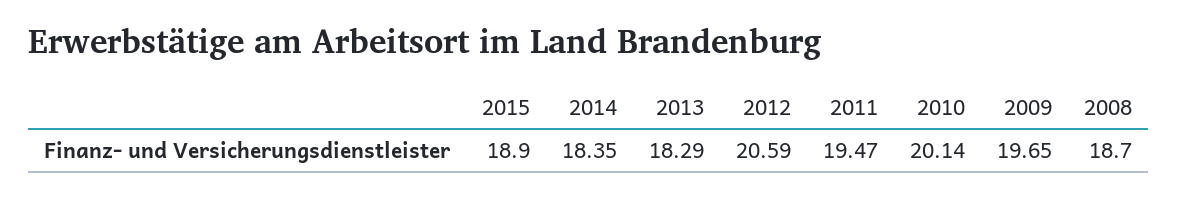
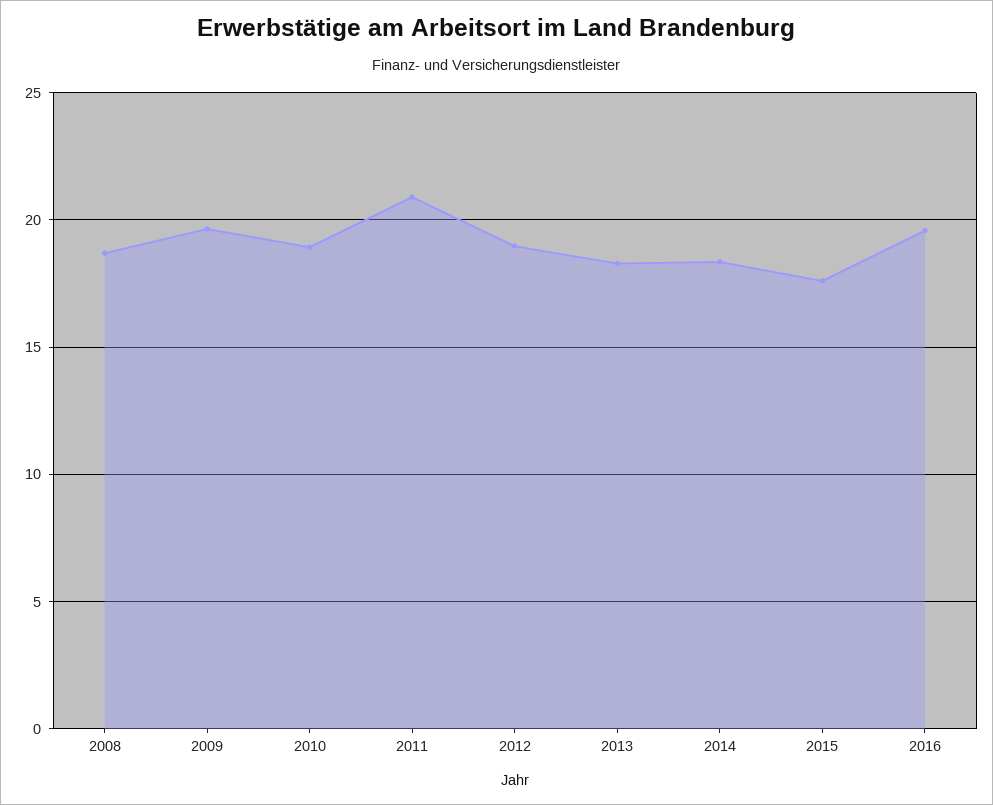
2015: 18.9 -> 17.5
2012: 20.59 -> 19
2011: 19.47 -> 21
2010: 20.14 -> 19
2016: none -> 19.5

